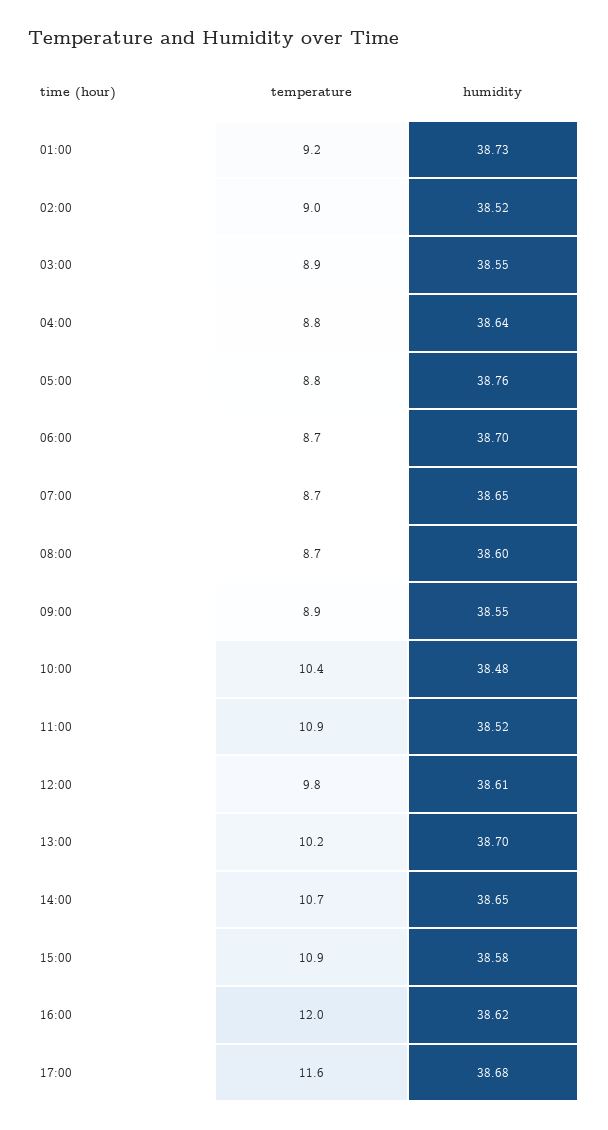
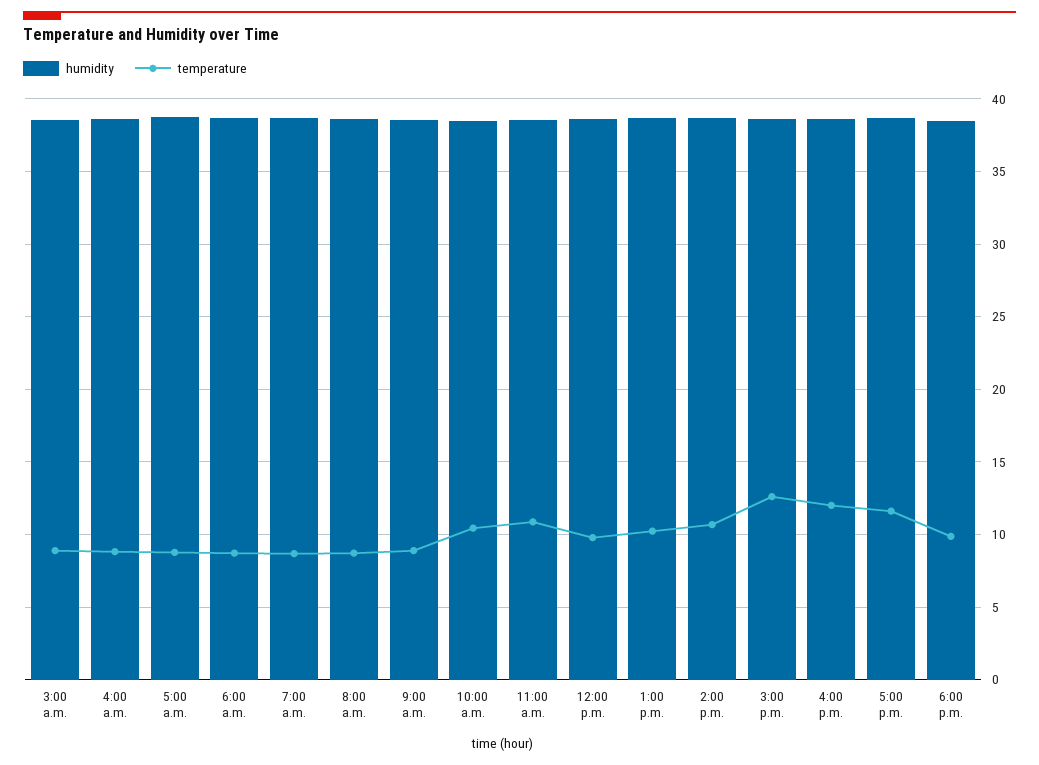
temperature, 01:00: 9.2 -> none
humidity, 01:00: 38.73 -> none
temperature, 02:00: 9 -> none
humidity, 02:00: 38.52 -> none
temperature, 15:00: 10.9 -> 12.5
humidity, 6:00 p.m.: none -> 38.5
temperature, 6:00 p.m.: none -> 10

